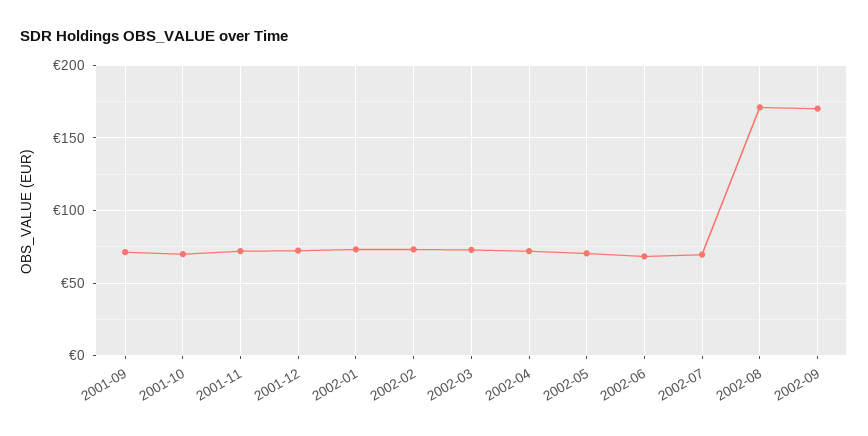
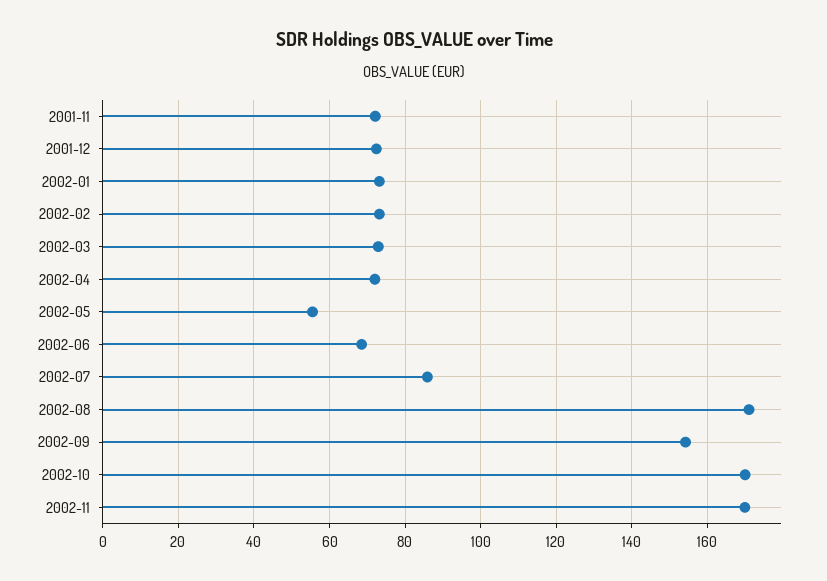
2001-09: 70 -> none
2001-10: 70 -> none
2002-05: 70 -> 56
2002-07: 70 -> 86
2002-09: 170 -> 154
2002-10: none -> 170
2002-11: none -> 170

